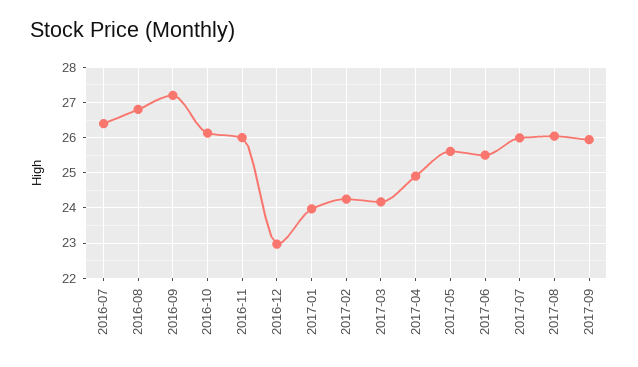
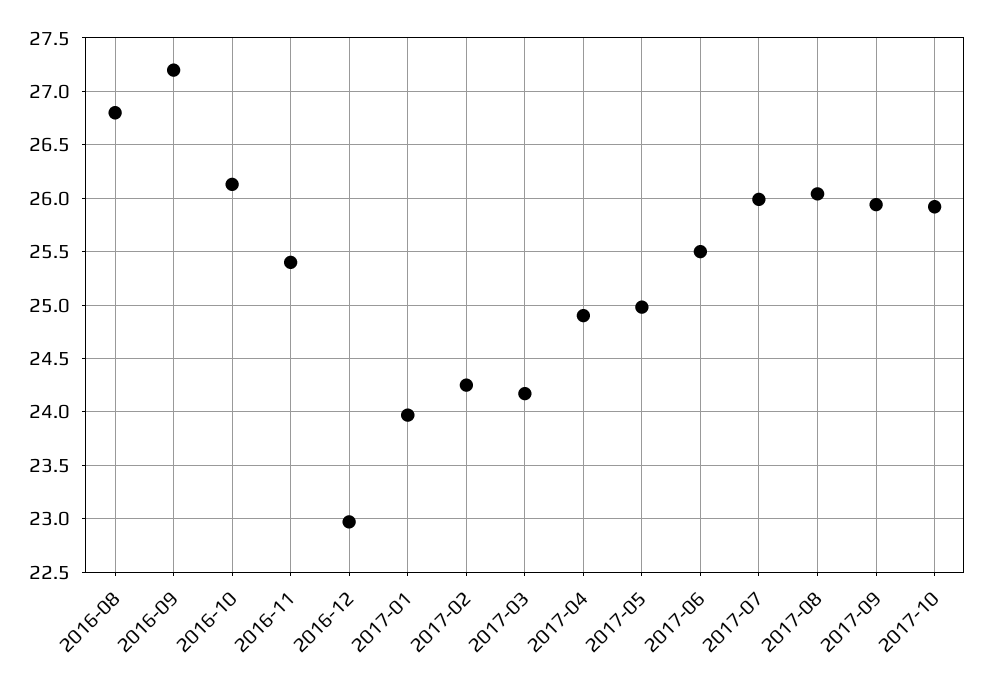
2016-07: 26.4 -> none
2016-11: 26 -> 25.4
2017-05: 25.6 -> 25
2017-10: none -> 25.9

